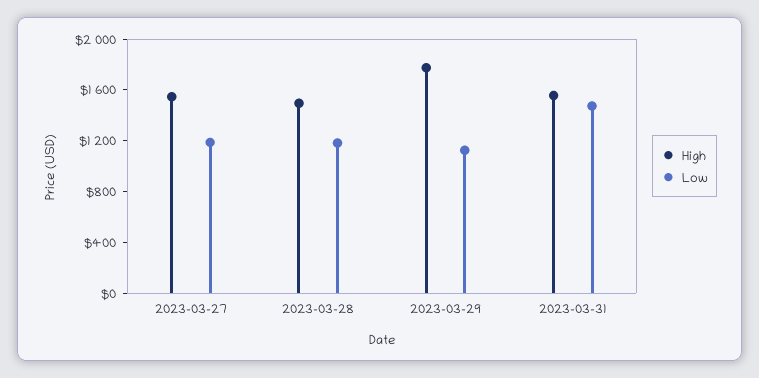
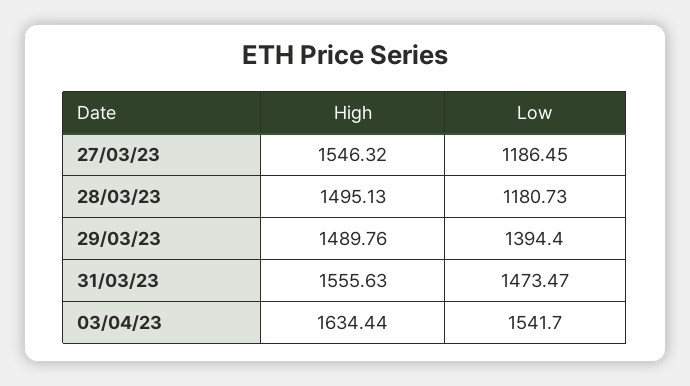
High, 2023-03-29: 1800 -> 1489.76
Low, 2023-03-29: 1100 -> 1394.4
High, 03/04/23: none -> 1634.44
Low, 03/04/23: none -> 1541.7

